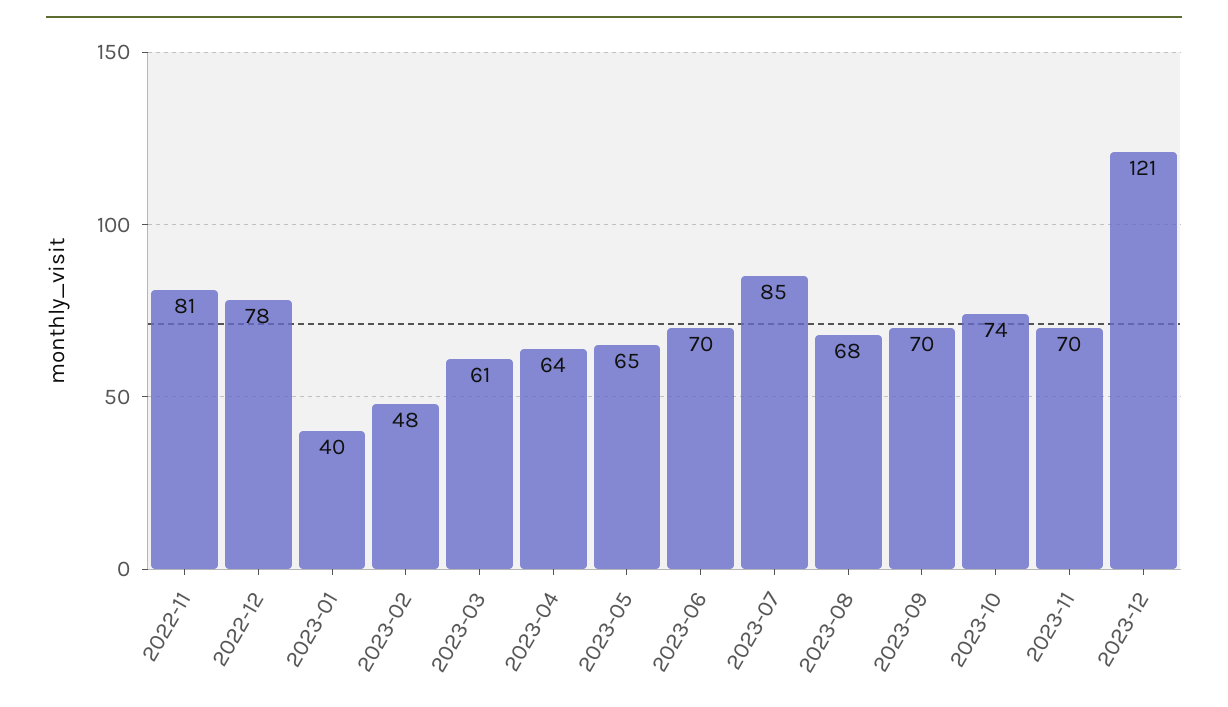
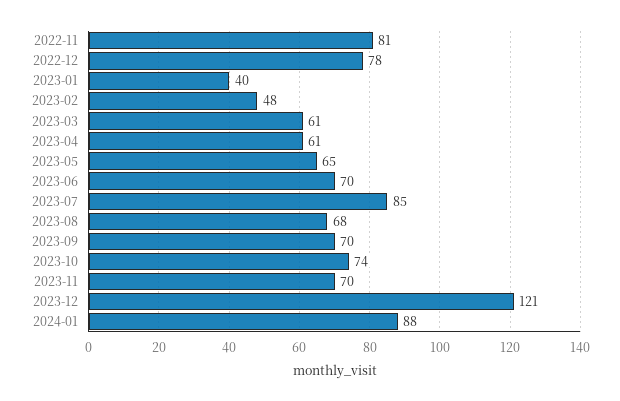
2023-04: 64 -> 61
2024-01: none -> 88

